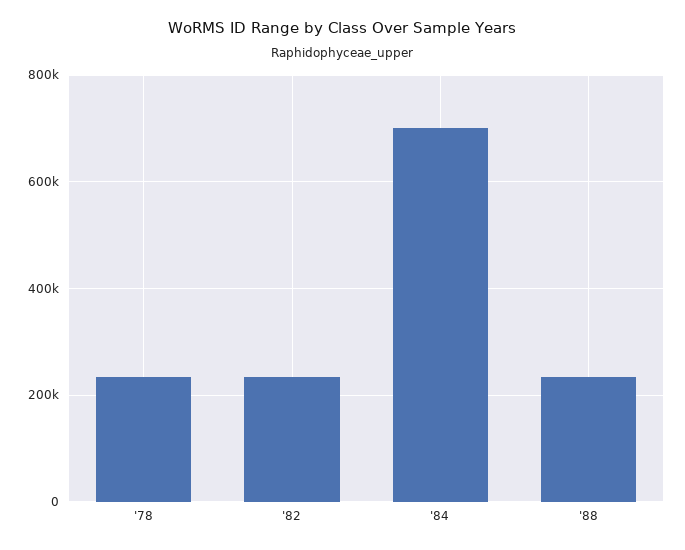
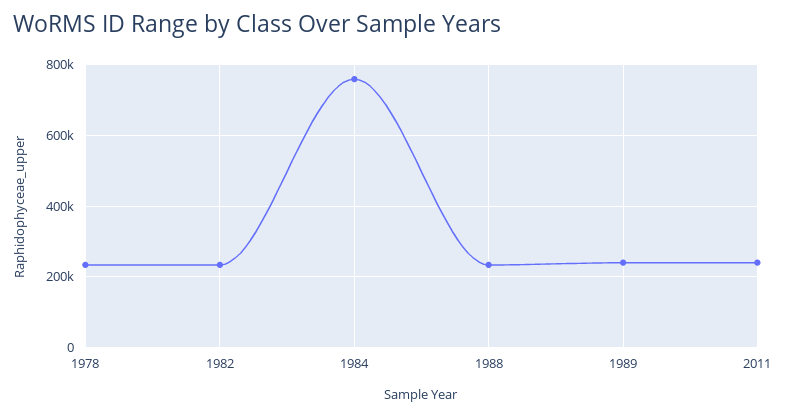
'84: 700000 -> 760000
1989: none -> 240000
2011: none -> 240000

